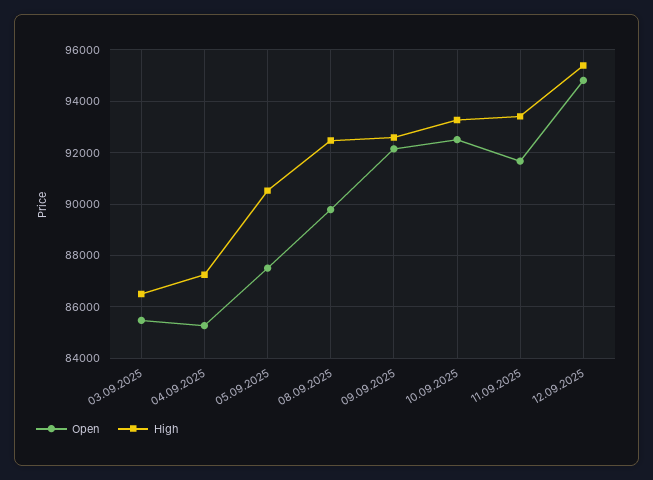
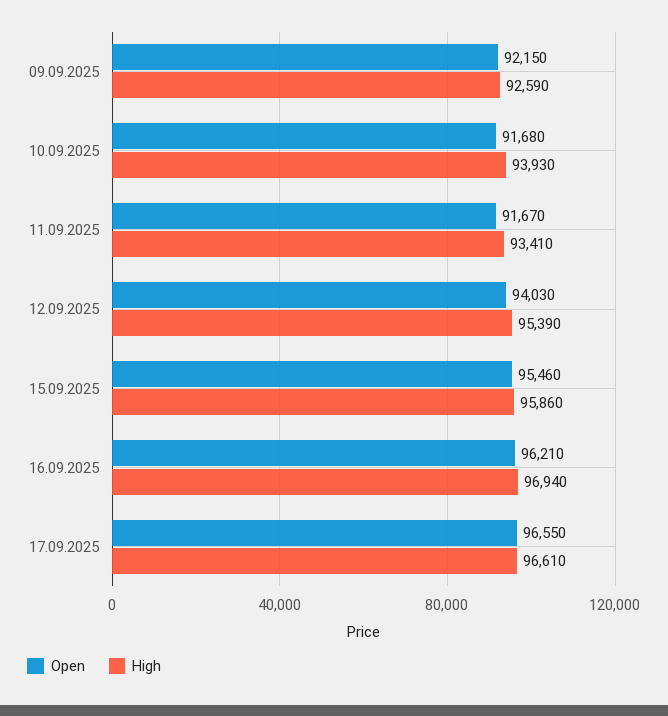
Open, 03.09.2025: 85500 -> none
High, 03.09.2025: 86500 -> none
Open, 04.09.2025: 85250 -> none
High, 04.09.2025: 87250 -> none
Open, 05.09.2025: 87500 -> none
High, 05.09.2025: 90500 -> none
Open, 08.09.2025: 89750 -> none
High, 08.09.2025: 92500 -> none
Open, 10.09.2025: 92500 -> 91680
High, 10.09.2025: 93250 -> 93930
Open, 12.09.2025: 94750 -> 94030
Open, 15.09.2025: none -> 95460
High, 15.09.2025: none -> 95860
Open, 16.09.2025: none -> 96210
High, 16.09.2025: none -> 96940
Open, 17.09.2025: none -> 96550
High, 17.09.2025: none -> 96610

